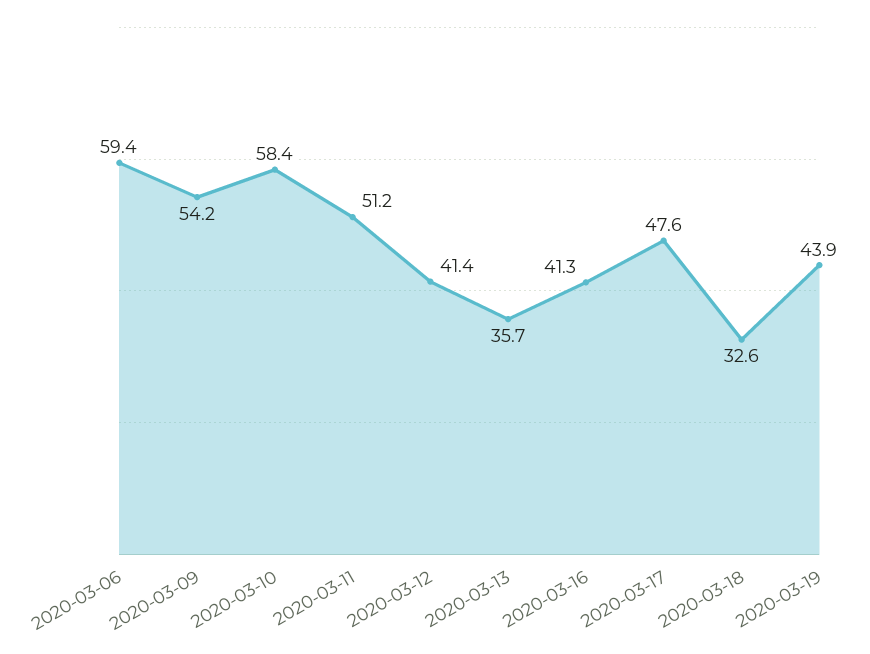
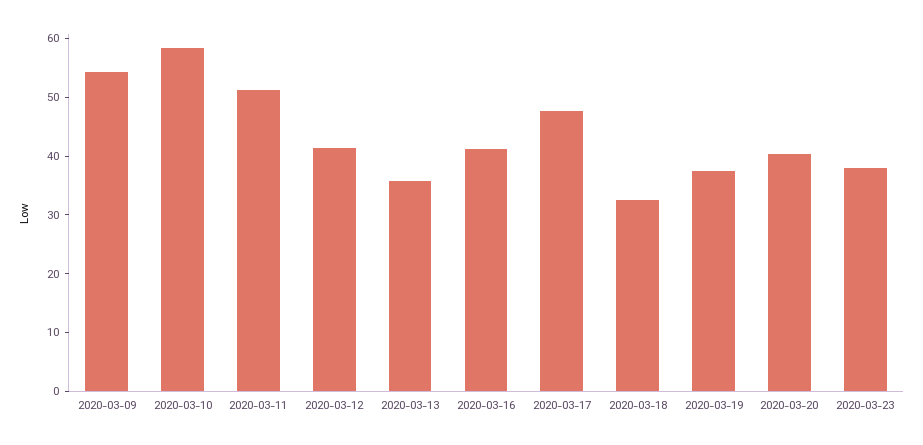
2020-03-06: 59.4 -> none
2020-03-19: 43.9 -> 38
2020-03-20: none -> 40
2020-03-23: none -> 38

